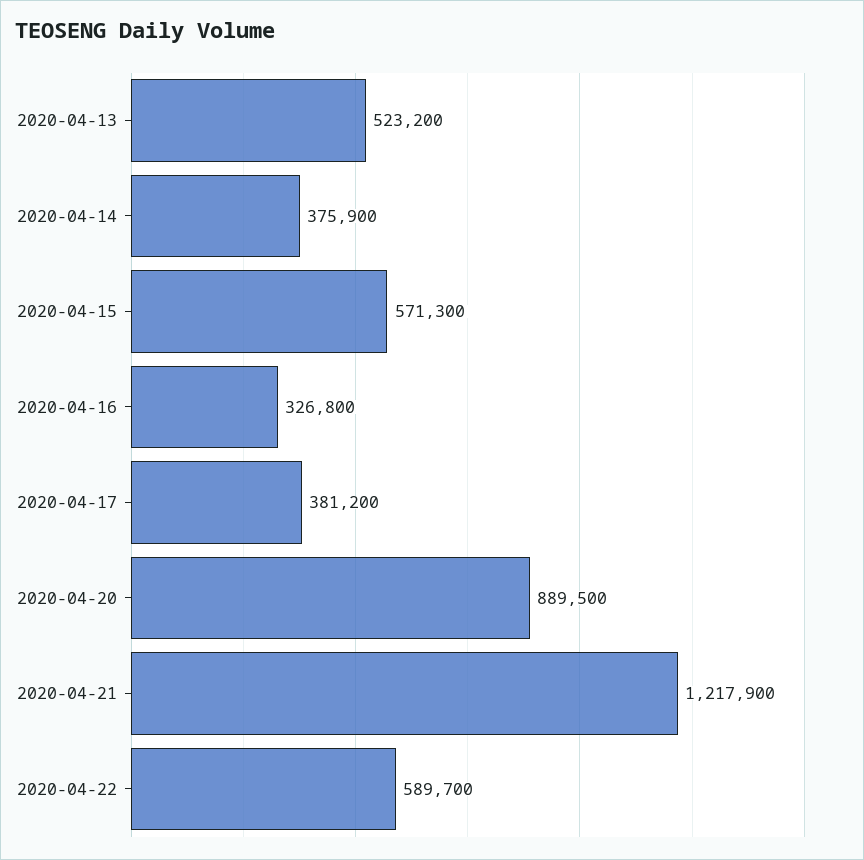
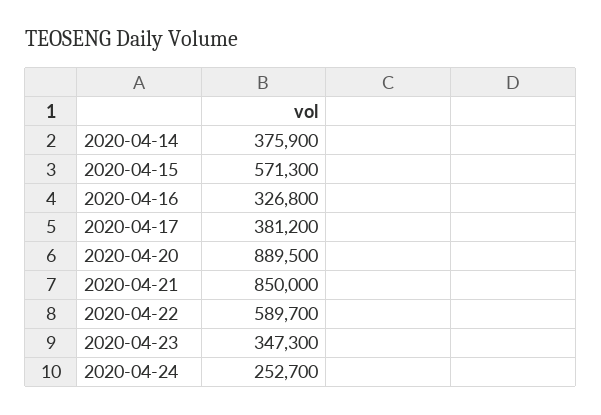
2020-04-13: 523200 -> none
2020-04-21: 1217900 -> 850000
2020-04-23: none -> 347300
2020-04-24: none -> 252700

